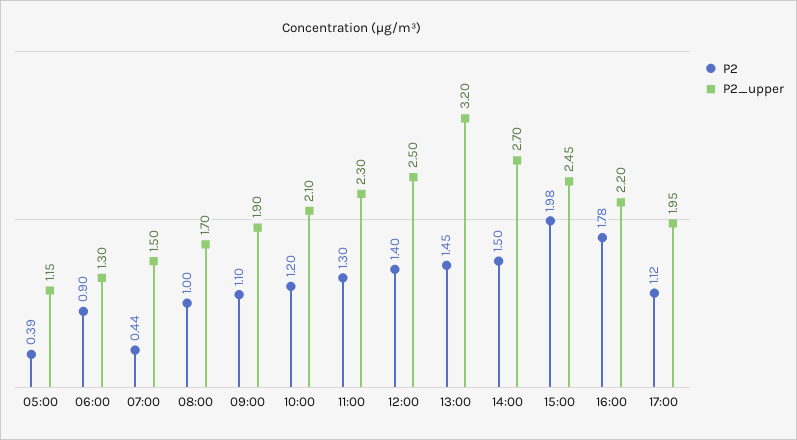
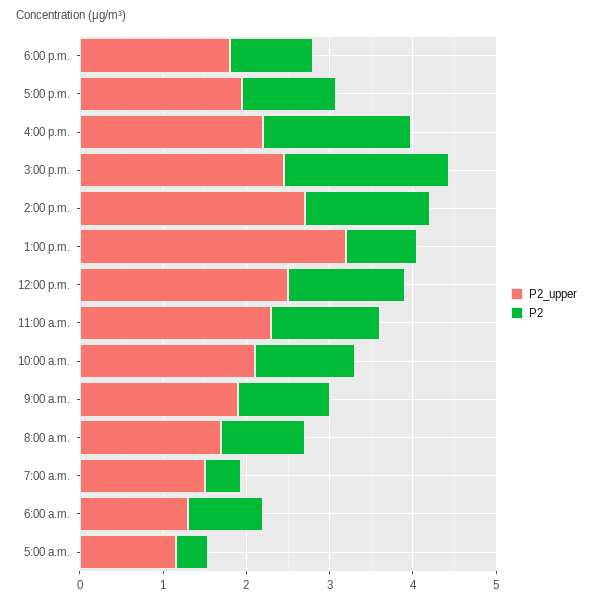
P2, 13:00: 1.45 -> 0.8
P2_upper, 6:00 p.m.: none -> 1.8
P2, 6:00 p.m.: none -> 1

